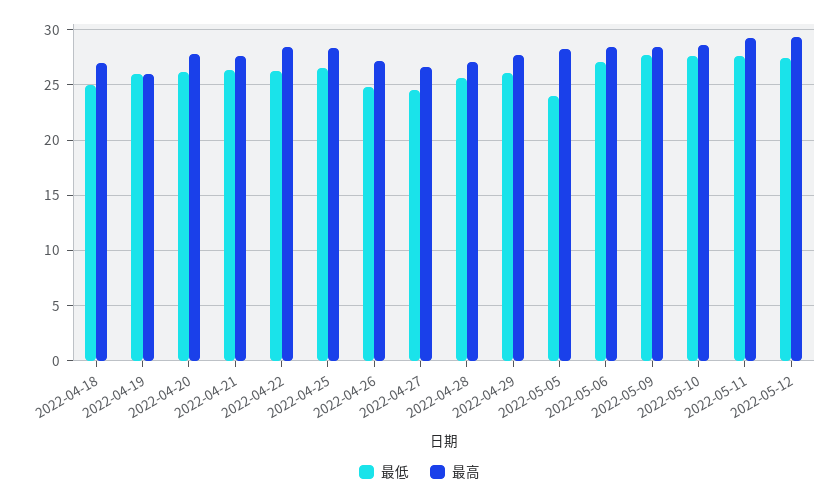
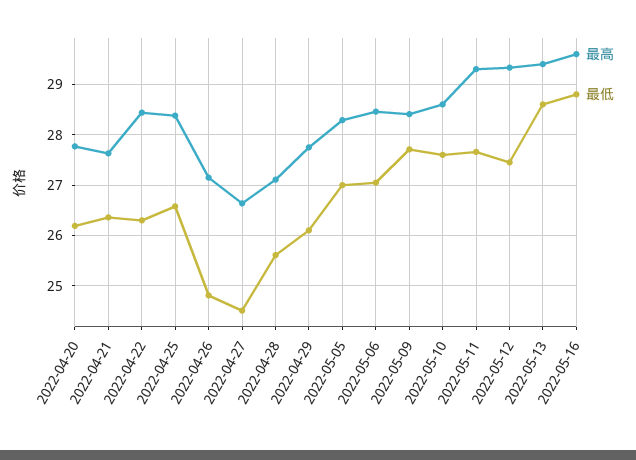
最低, 2022-04-18: 25 -> none
最高, 2022-04-18: 27 -> none
最低, 2022-04-19: 26 -> none
最高, 2022-04-19: 26 -> none
最低, 2022-05-05: 24 -> 27
最高, 2022-05-13: none -> 29.4
最低, 2022-05-13: none -> 28.6
最高, 2022-05-16: none -> 29.6
最低, 2022-05-16: none -> 28.8

